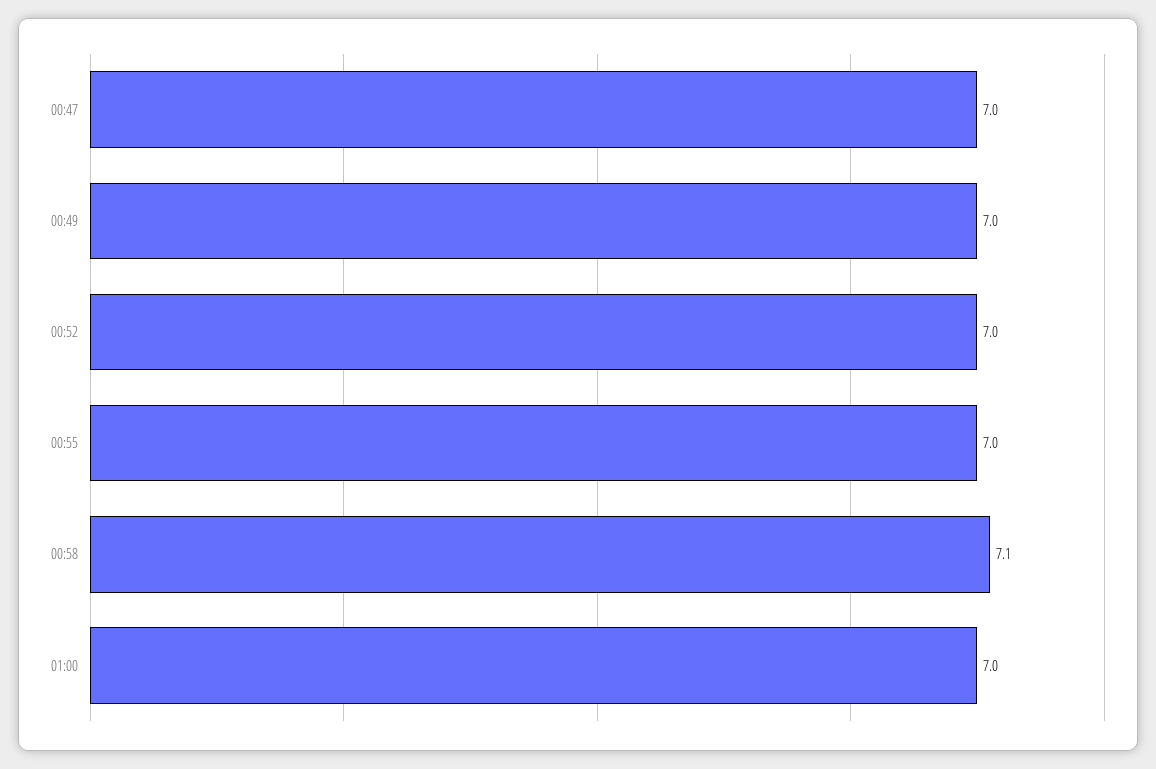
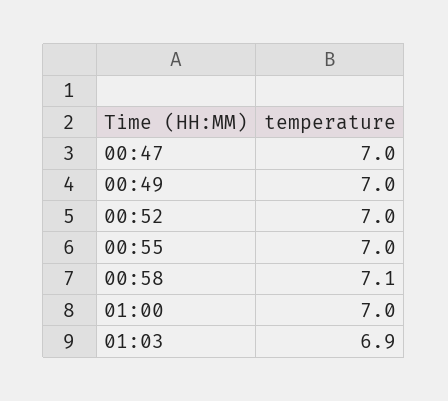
01:03: none -> 6.9

